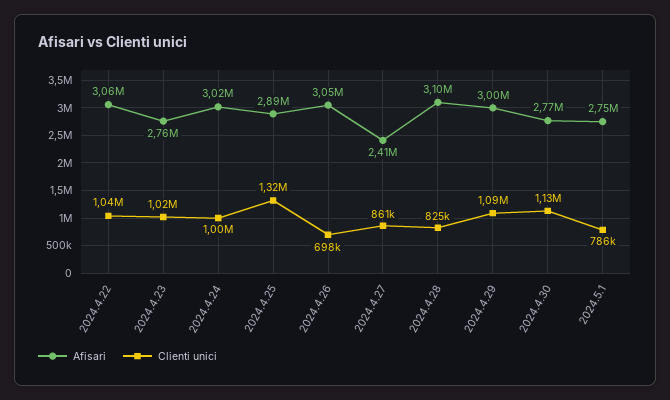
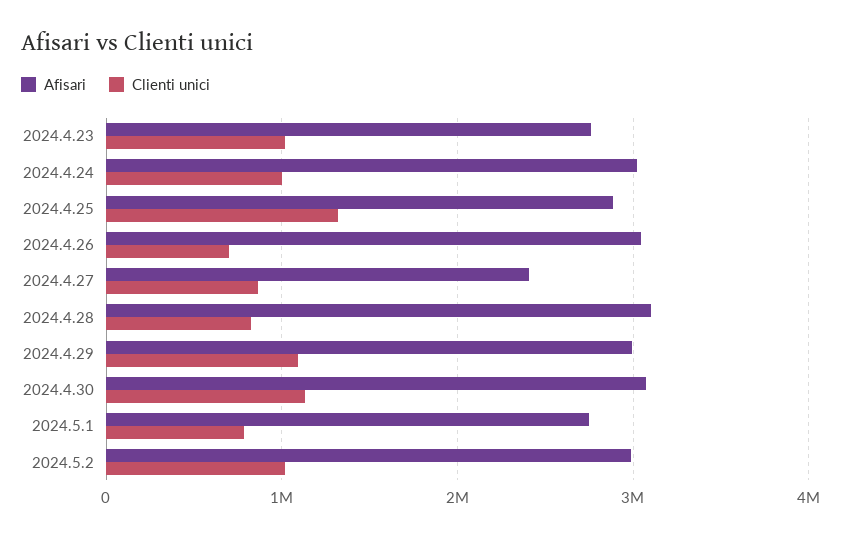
Afisari, 2024.4.22: 3060000 -> none
Clienti unici, 2024.4.22: 1040000 -> none
Afisari, 2024.4.30: 2770000 -> 3100000
Afisari, 2024.5.2: none -> 3000000
Clienti unici, 2024.5.2: none -> 1000000

